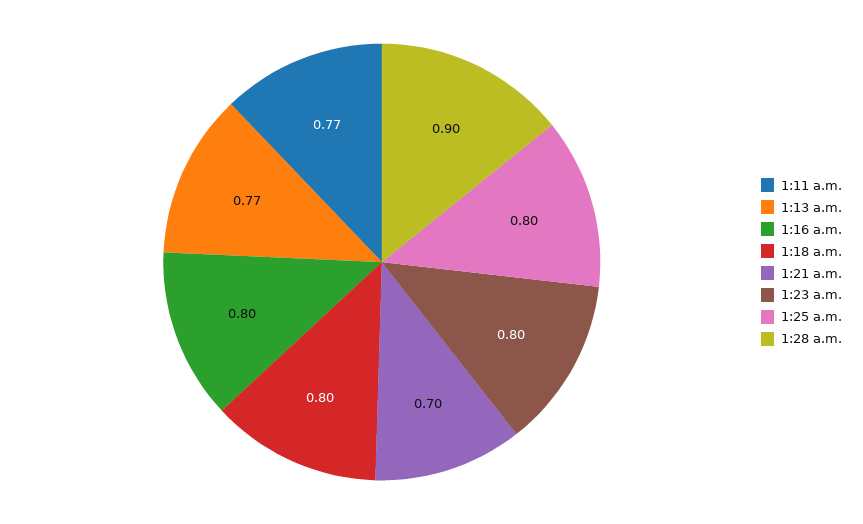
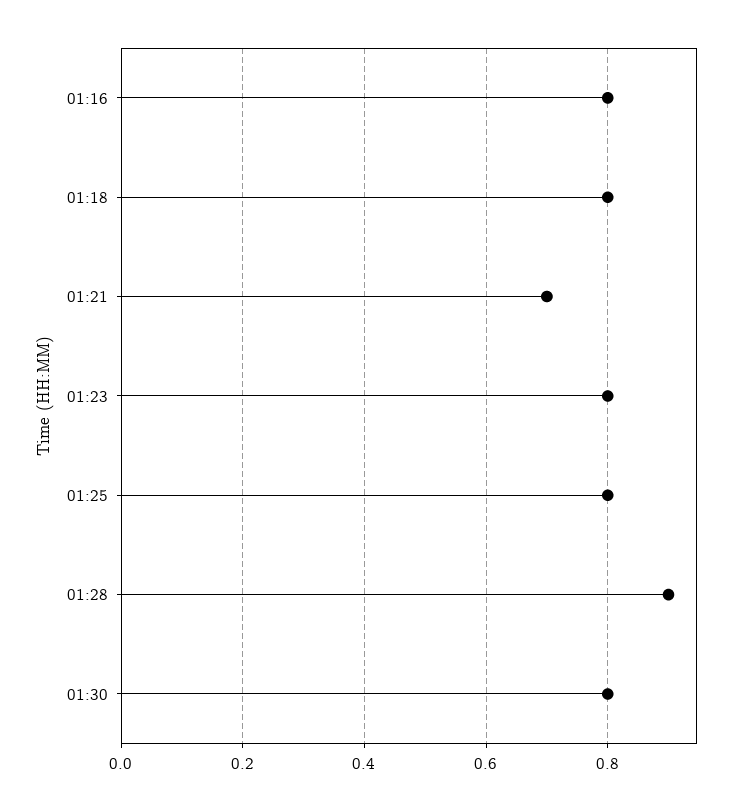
1:11 a.m.: 0.77 -> none
1:13 a.m.: 0.77 -> none
01:30: none -> 0.8

